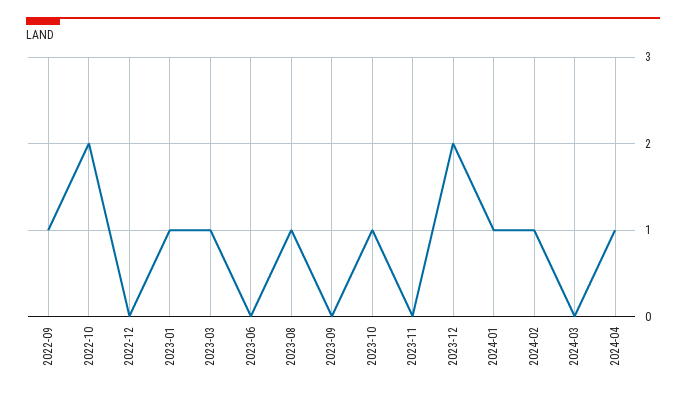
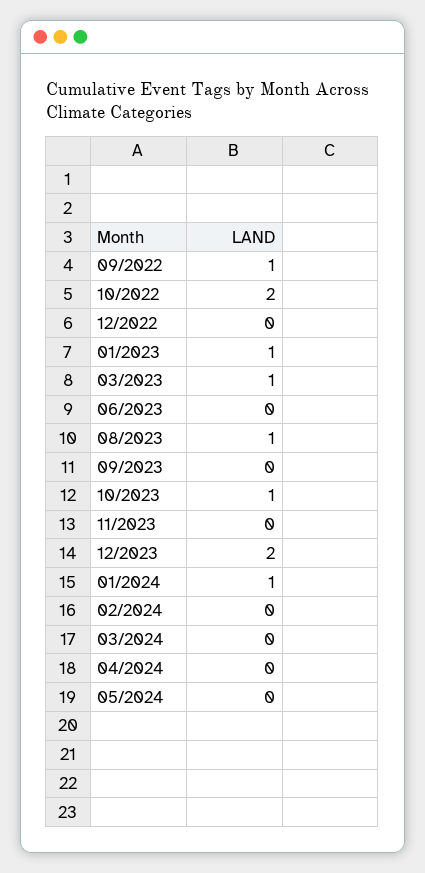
2024-02: 1 -> 0
2024-04: 1 -> 0
05/2024: none -> 0

